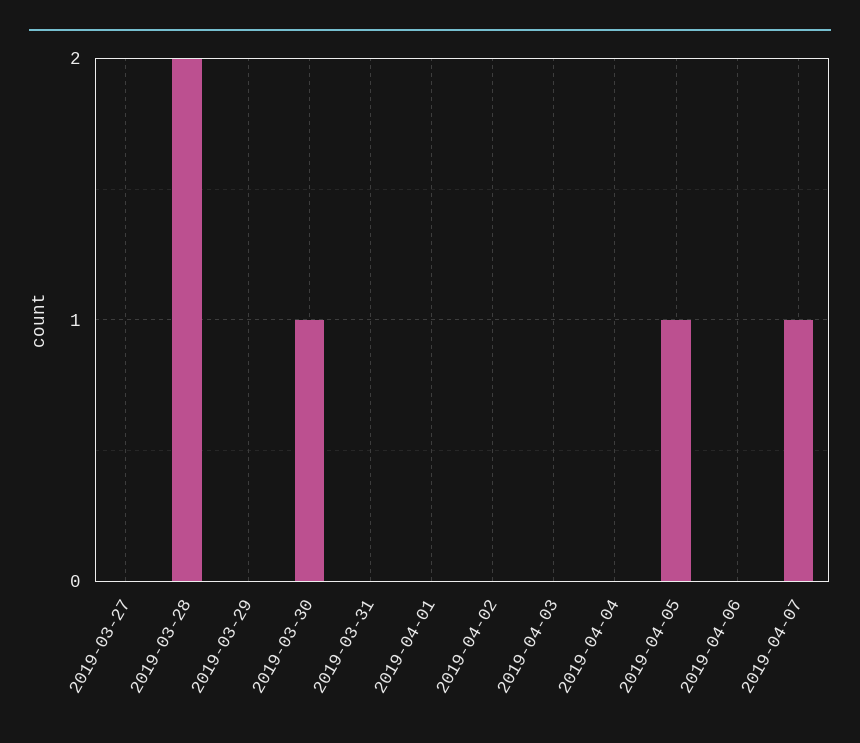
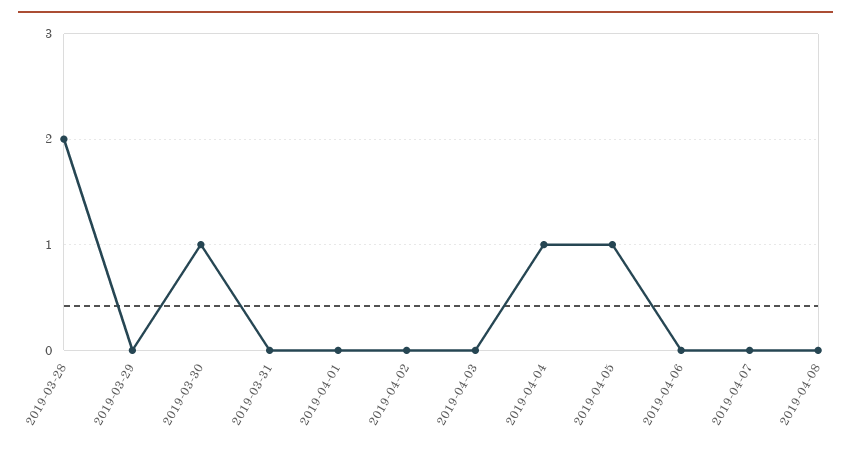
2019-03-27: 0 -> none
2019-04-04: 0 -> 1
2019-04-07: 1 -> 0
2019-04-08: none -> 0

